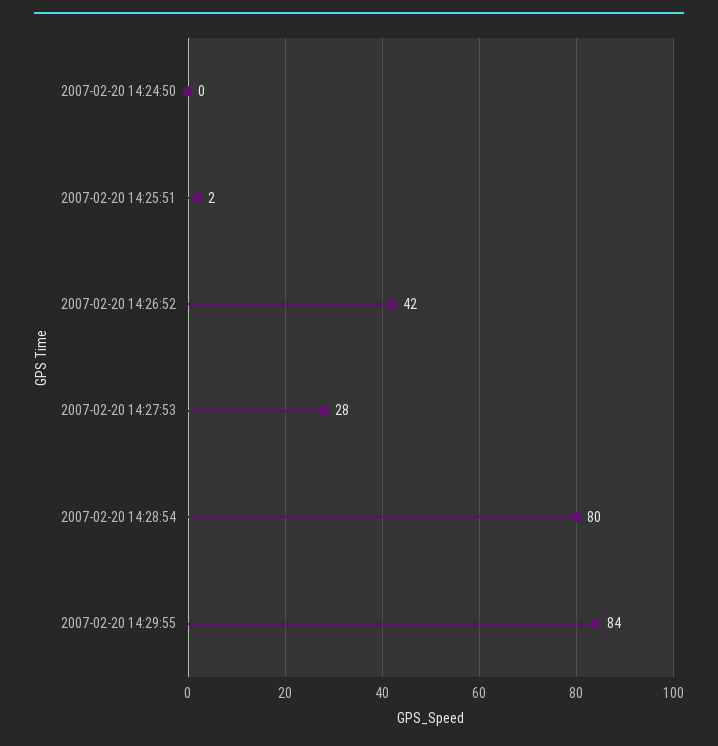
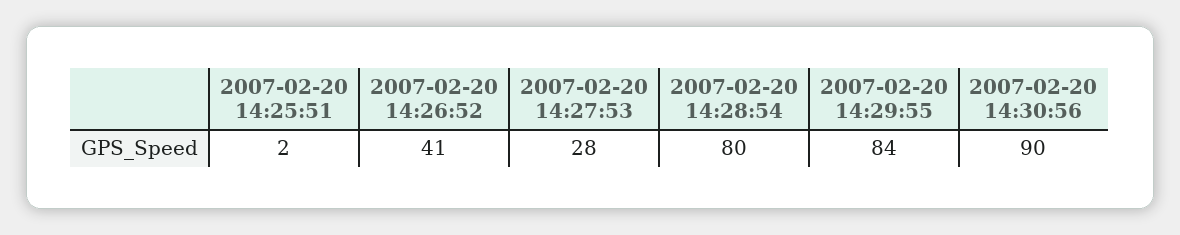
2007-02-20 14:24:50: 0 -> none
2007-02-20 14:26:52: 42 -> 41
2007-02-20 14:30:56: none -> 90

